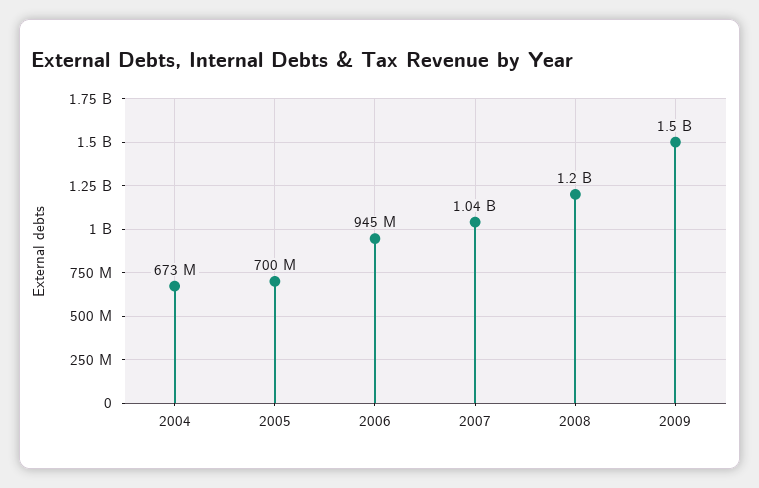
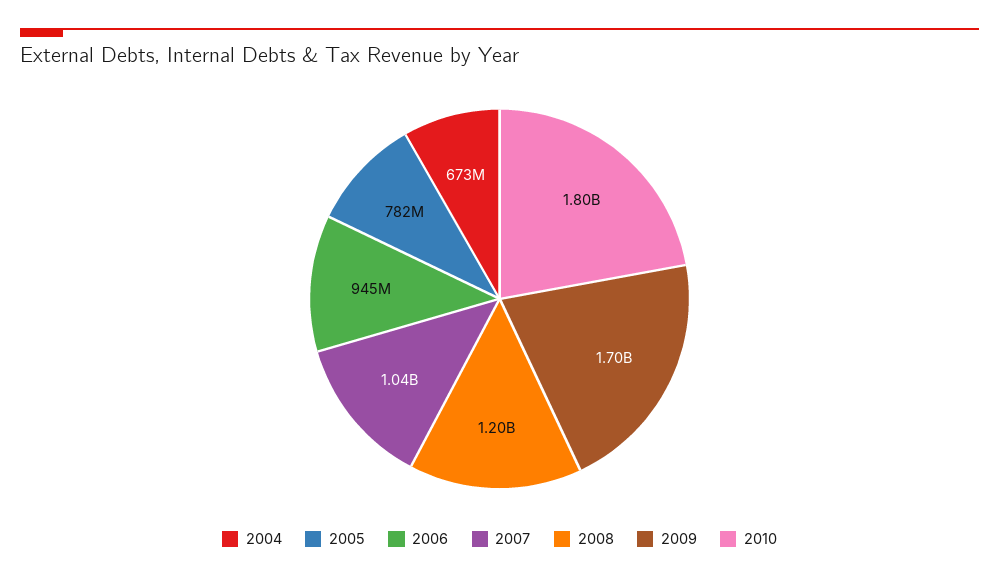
2005: 700000000 -> 782000000
2009: 1500000000 -> 1700000000
2010: none -> 1800000000

